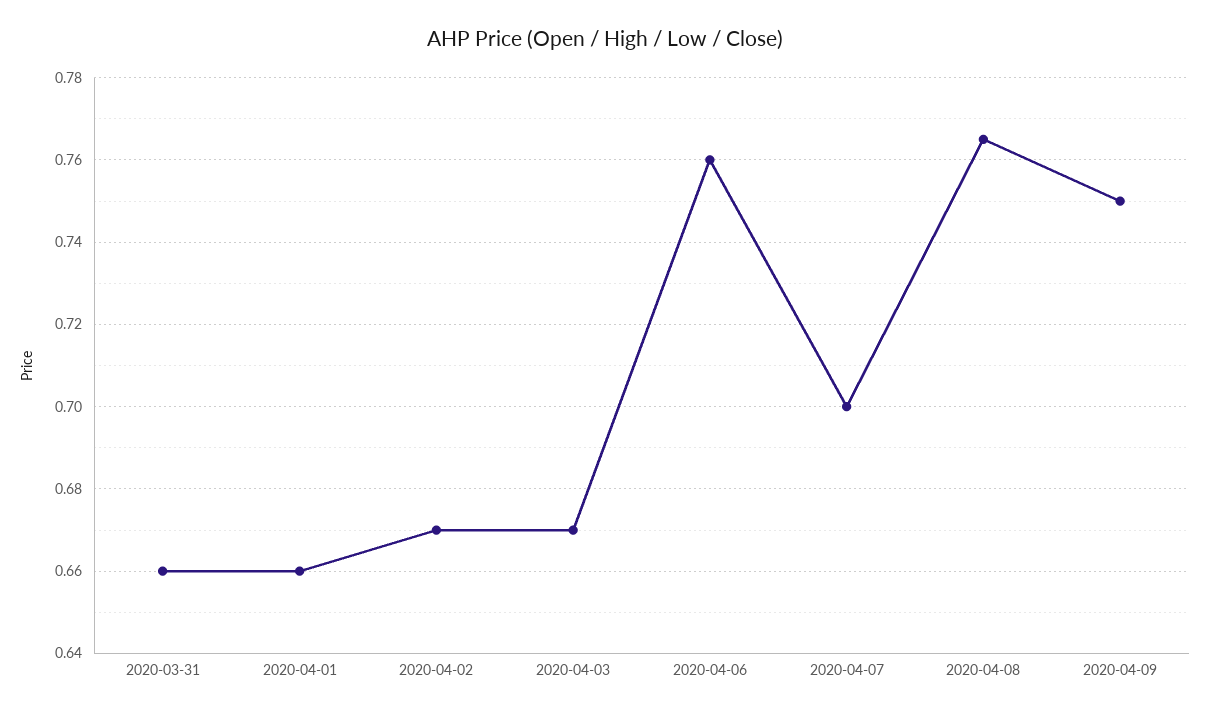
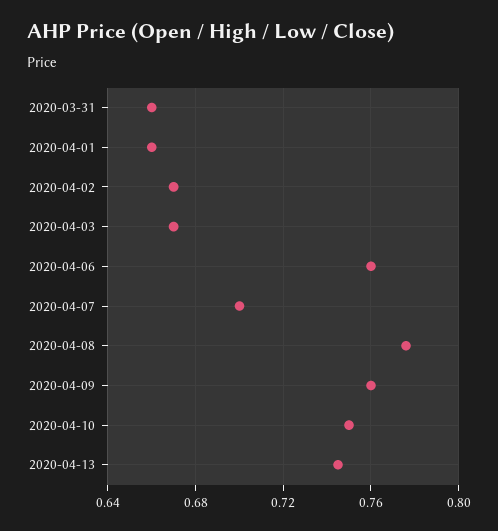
2020-04-08: 0.765 -> 0.775
2020-04-09: 0.75 -> 0.76
2020-04-10: none -> 0.75
2020-04-13: none -> 0.745

